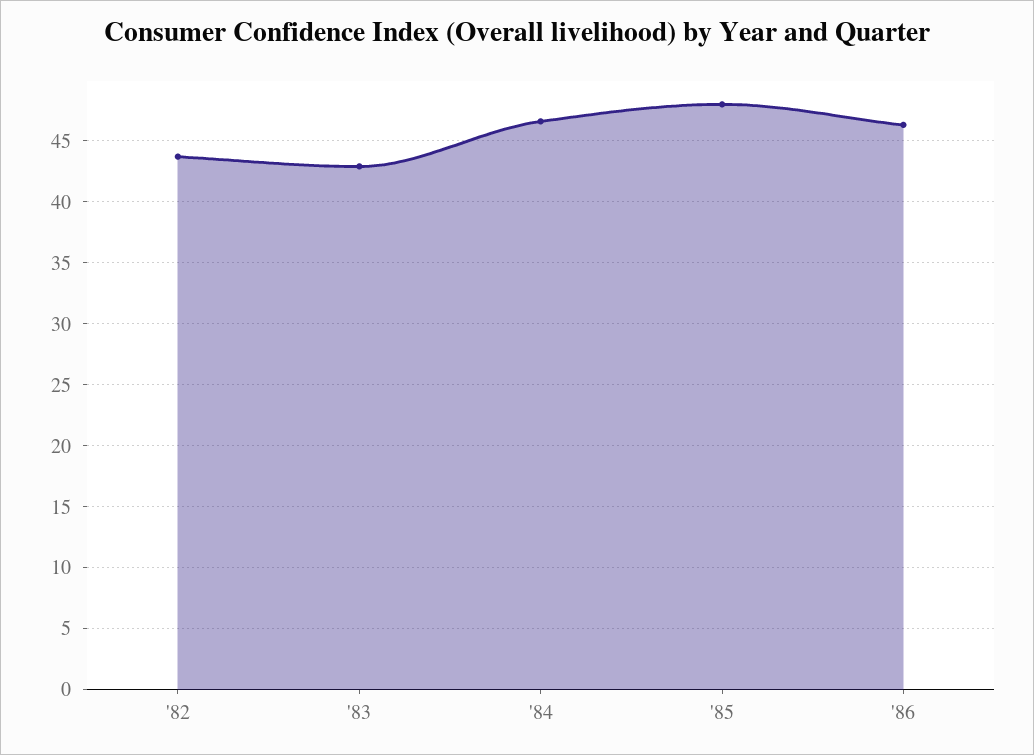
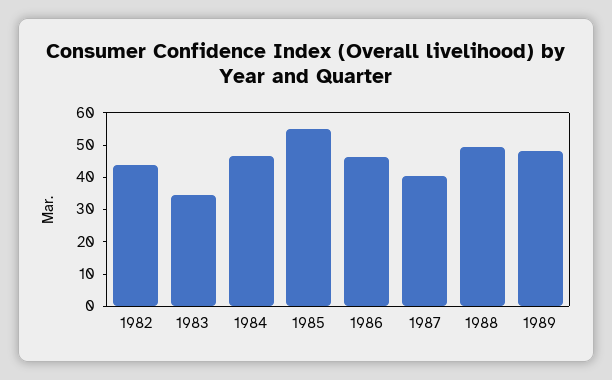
'83: 43 -> 35
'85: 48 -> 55
1987: none -> 40
1988: none -> 50
1989: none -> 47.5

